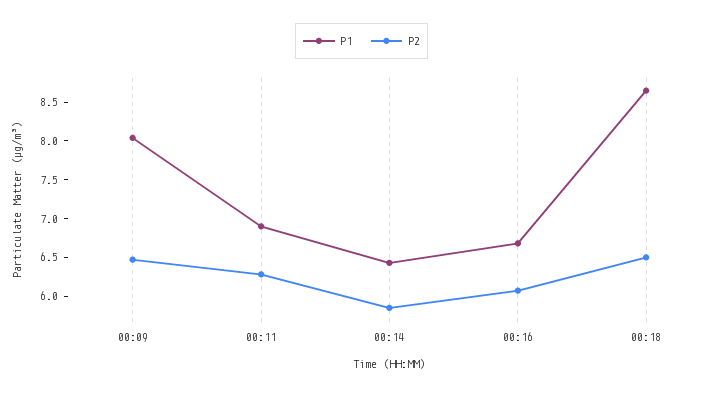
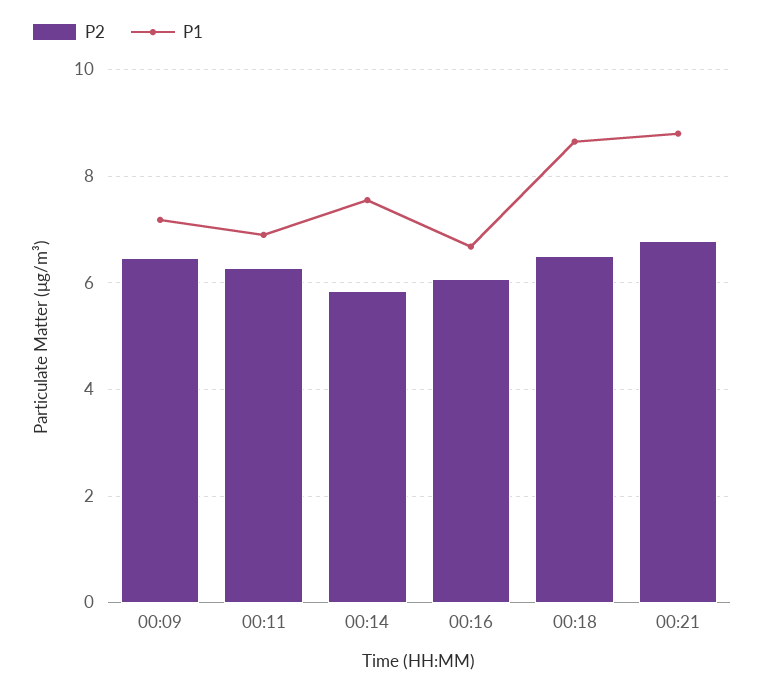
P1, 00:09: 8 -> 7.2
P1, 00:14: 6.5 -> 7.6
P2, 00:21: none -> 6.8
P1, 00:21: none -> 8.8

